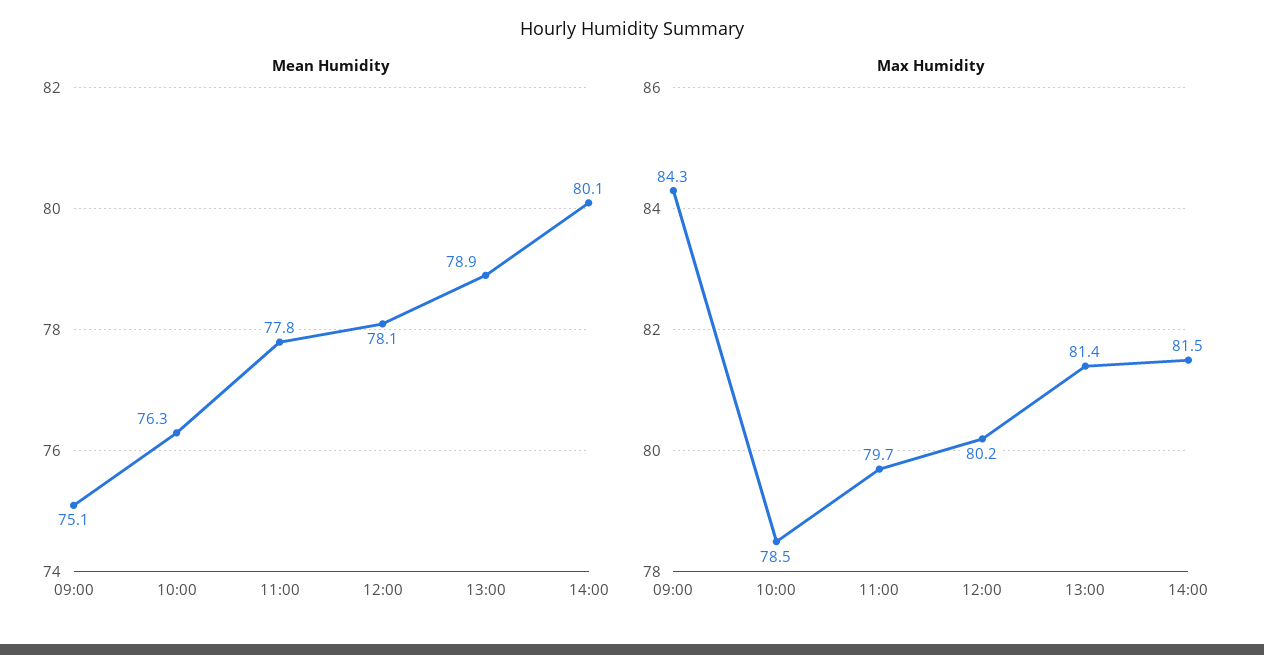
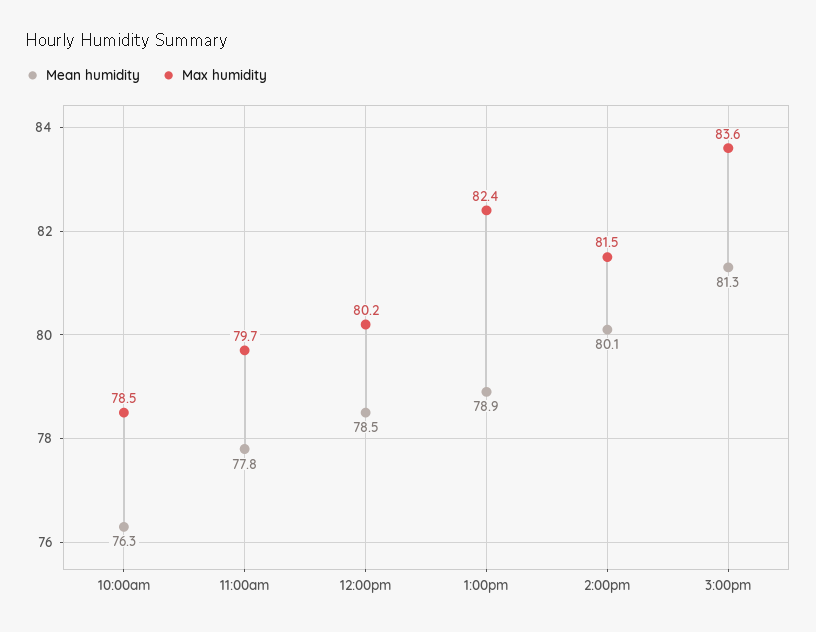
Mean Humidity, 09:00: 75.1 -> none
Mean Humidity, 12:00: 78.1 -> 78.5
Max Humidity, 09:00: 84.3 -> none
Max Humidity, 13:00: 81.4 -> 82.4
Mean Humidity, 3:00pm: none -> 81.3
Max Humidity, 3:00pm: none -> 83.6

